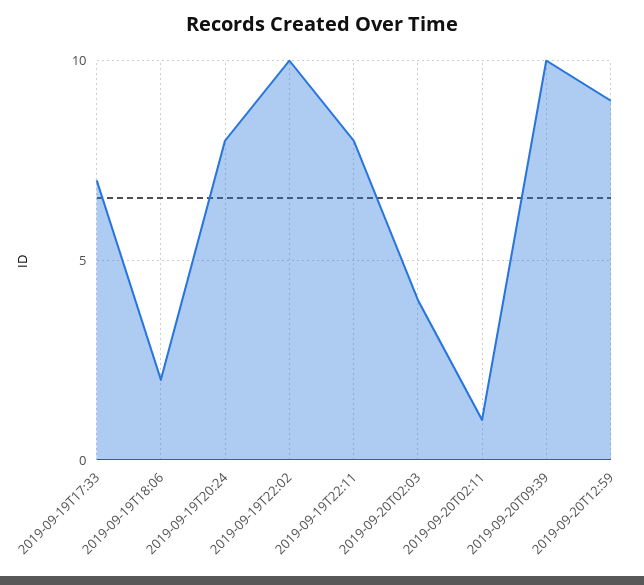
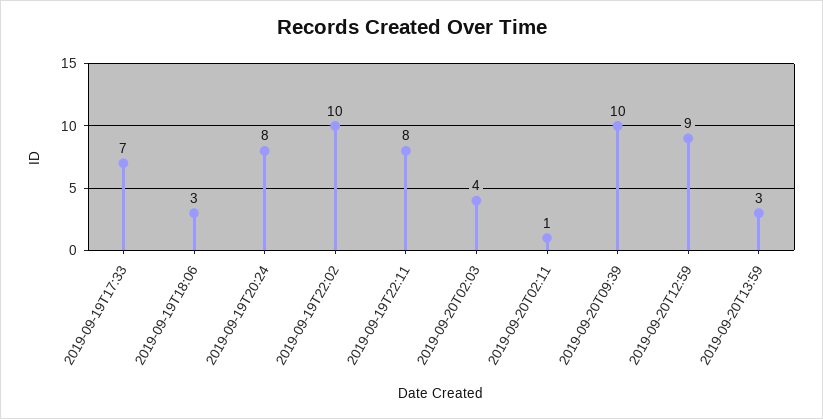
2019-09-19T18:06: 2 -> 3
2019-09-20T13:59: none -> 3

